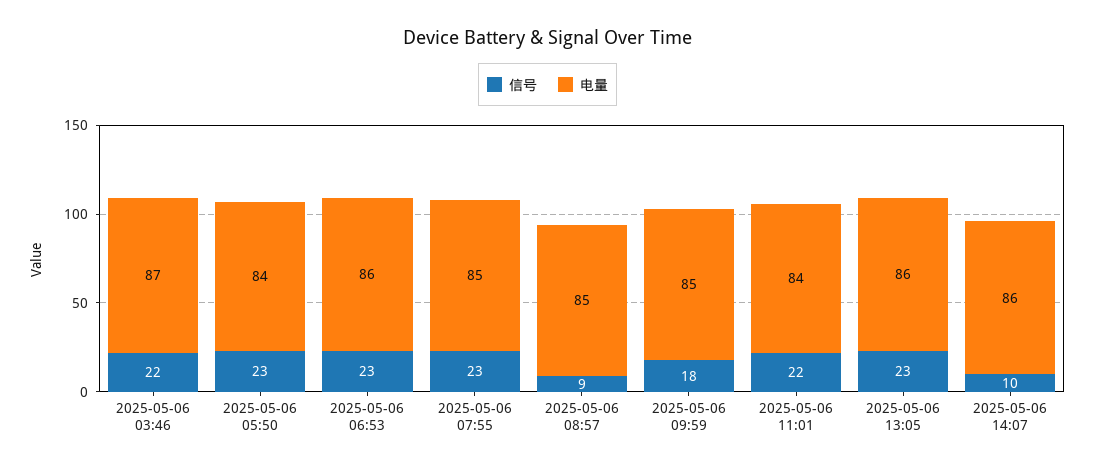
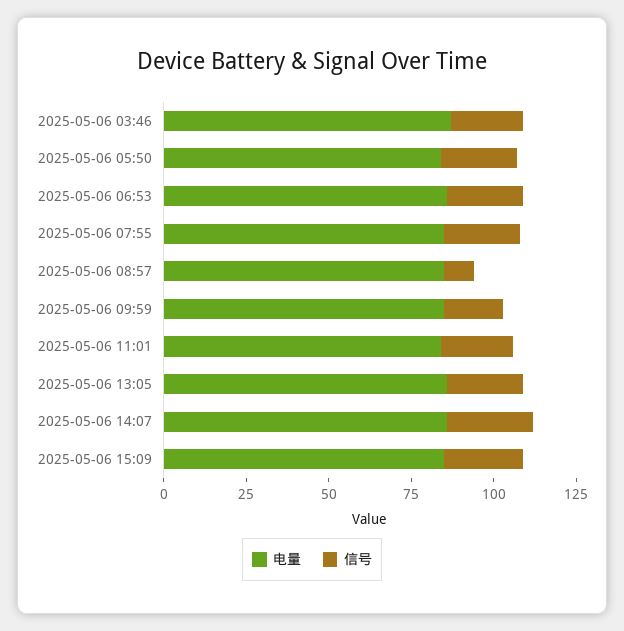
信号, 2025-05-06 14:07: 10 -> 25
电量, 2025-05-06 15:09: none -> 85
信号, 2025-05-06 15:09: none -> 25

